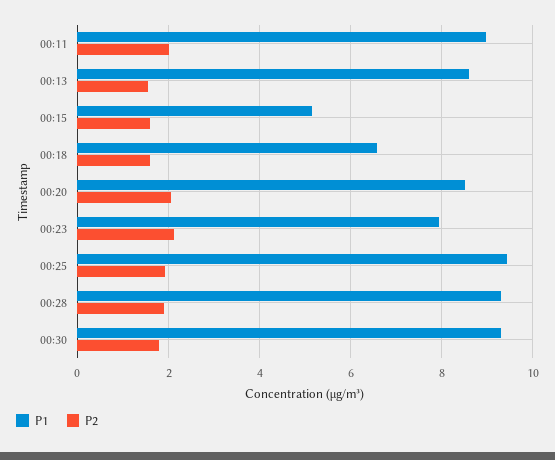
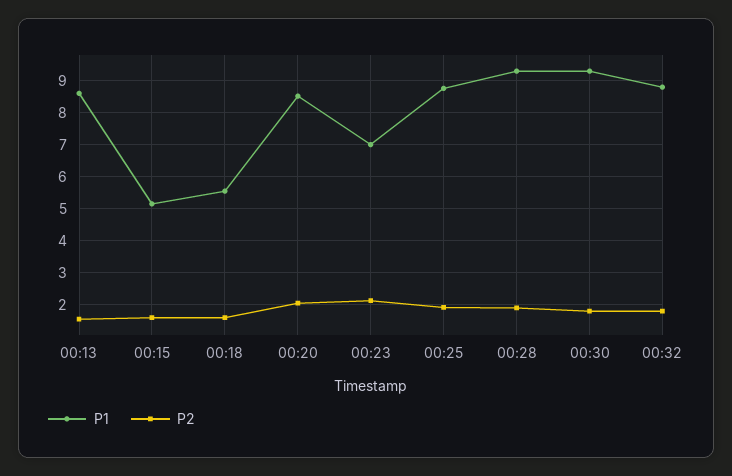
P1, 00:11: 9 -> none
P2, 00:11: 2 -> none
P1, 00:18: 6.6 -> 5.6
P1, 00:23: 8 -> 7
P1, 00:25: 9.4 -> 8.8
P1, 00:32: none -> 8.8
P2, 00:32: none -> 1.8

